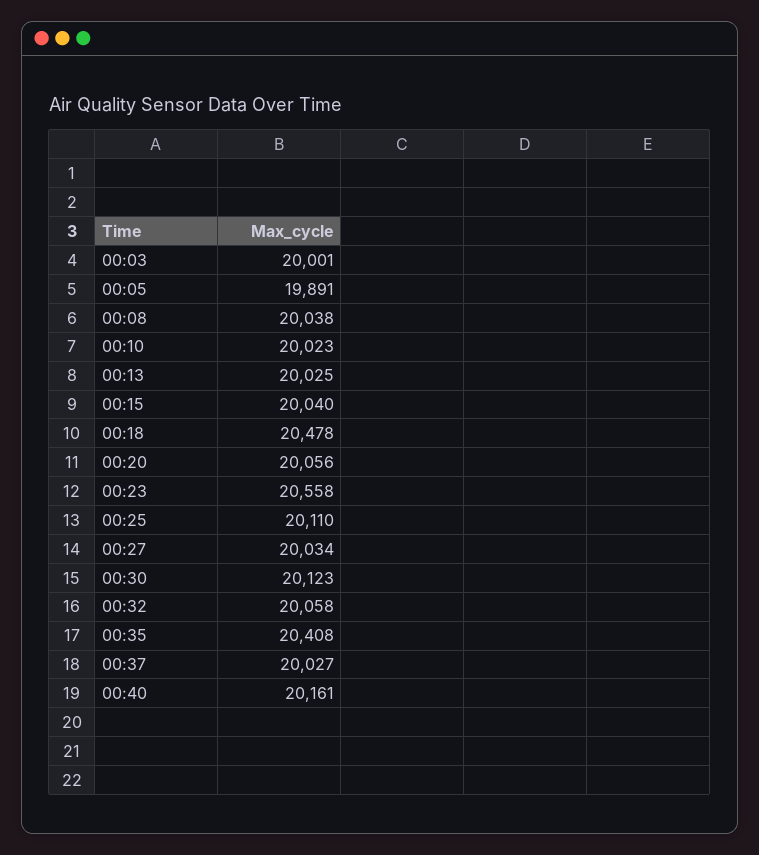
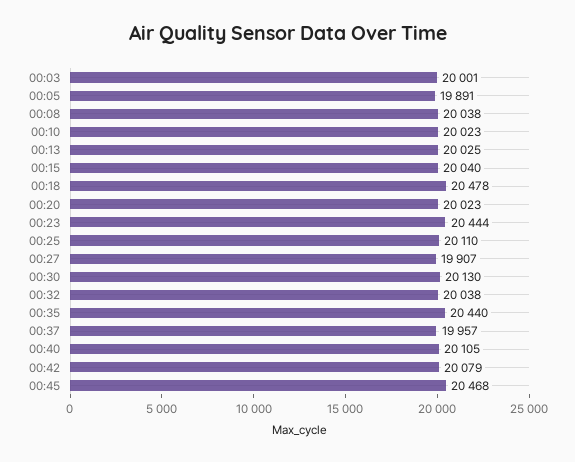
00:20: 20056 -> 20023
00:23: 20558 -> 20444
00:27: 20034 -> 19907
00:30: 20123 -> 20130
00:32: 20058 -> 20038
00:35: 20408 -> 20440
00:37: 20027 -> 19957
00:40: 20161 -> 20105
00:42: none -> 20079
00:45: none -> 20468

